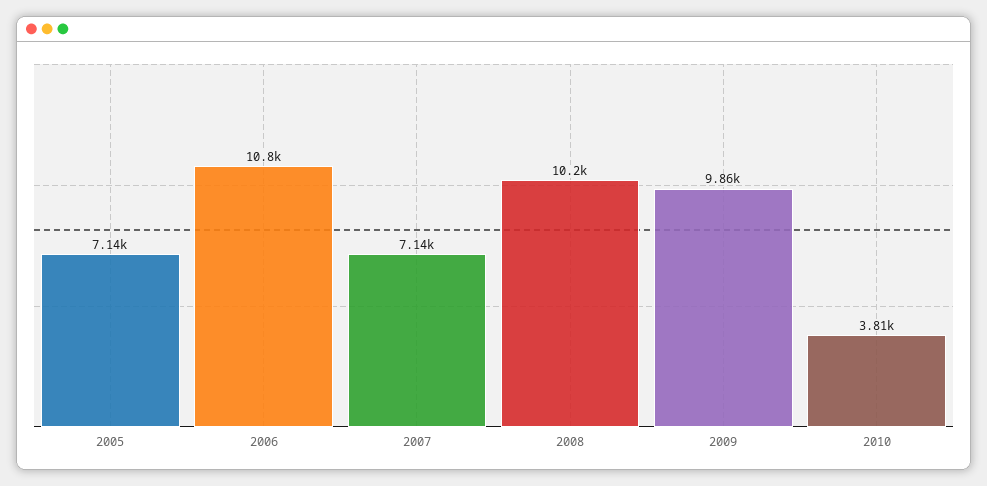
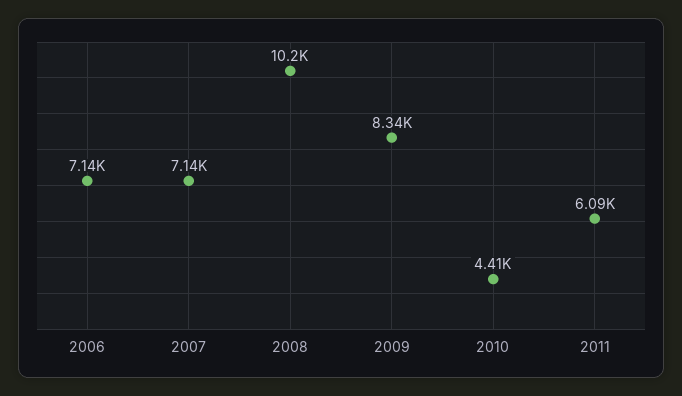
2005: 7140 -> none
2006: 10800 -> 7140
2009: 9860 -> 8340
2010: 3810 -> 4410
2011: none -> 6090

